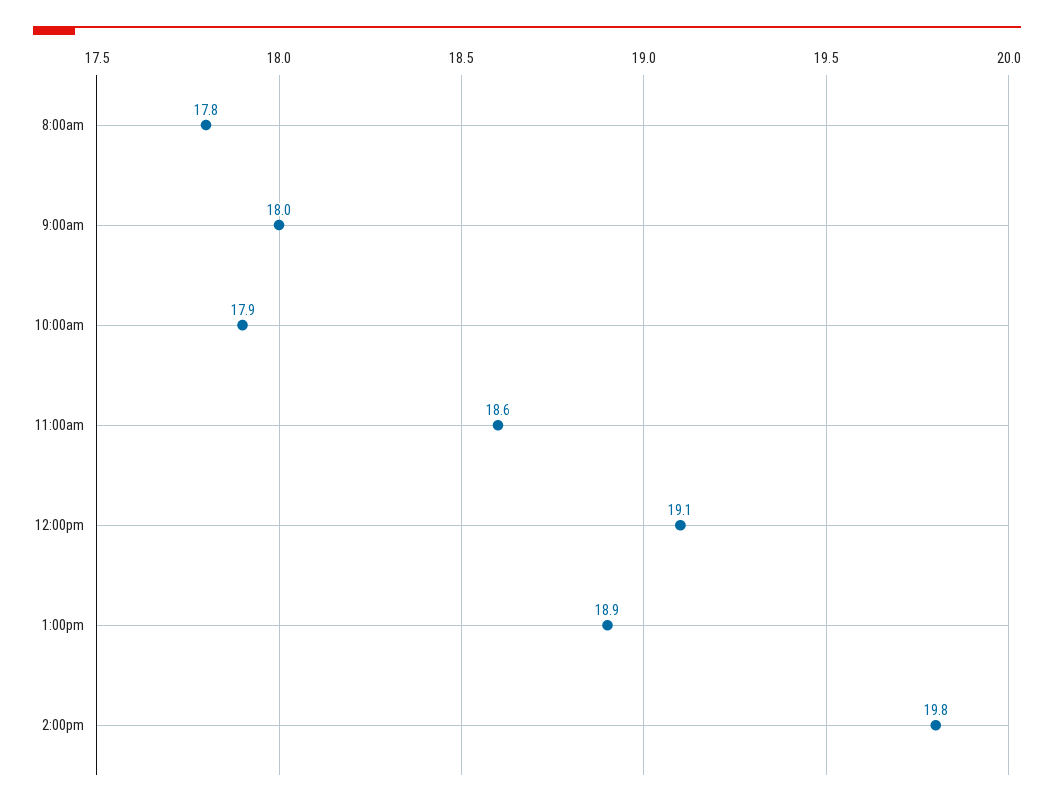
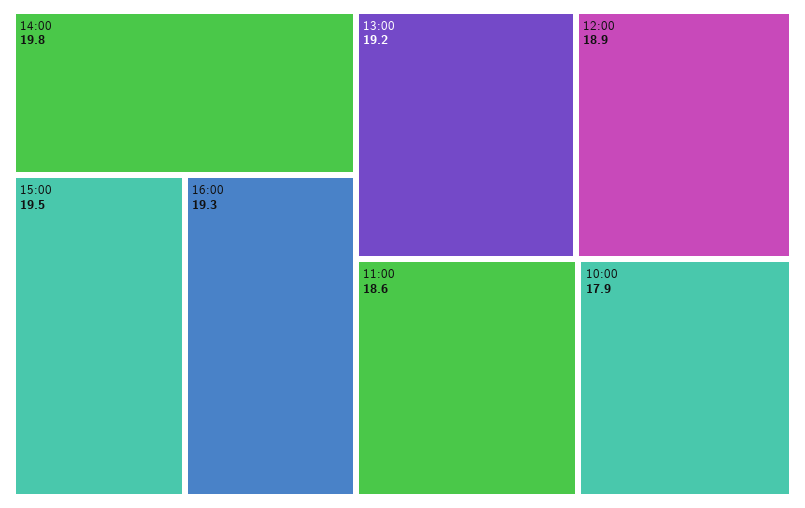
8:00am: 17.8 -> none
9:00am: 18 -> none
12:00pm: 19.1 -> 18.9
1:00pm: 18.9 -> 19.2
15:00: none -> 19.5
16:00: none -> 19.3

